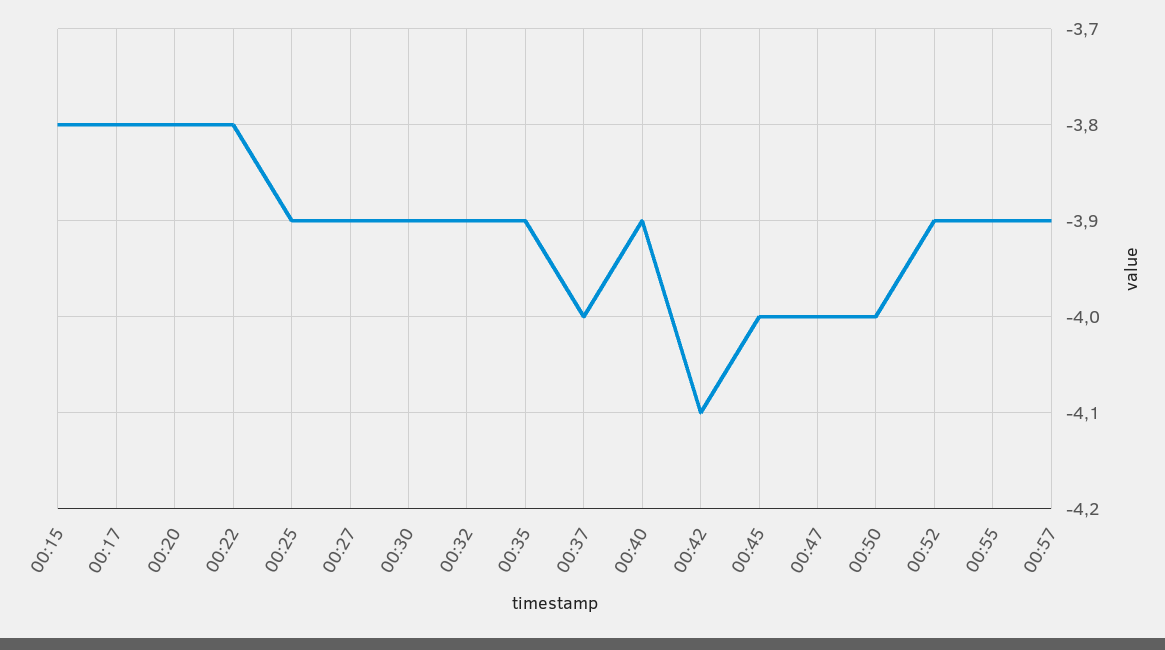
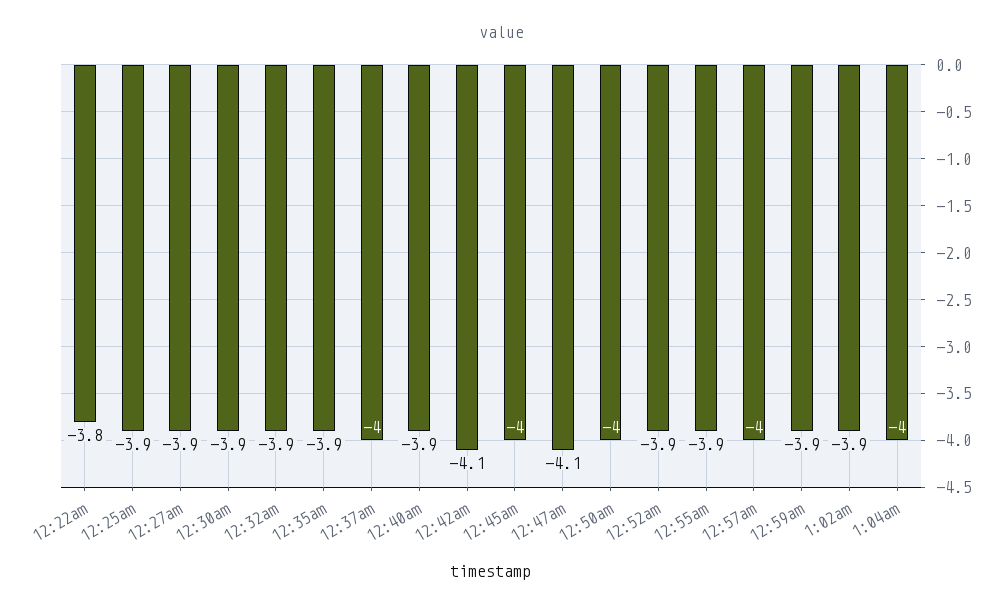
00:15: -3.8 -> none
00:17: -3.8 -> none
00:20: -3.8 -> none
00:47: -4 -> -4.1
00:57: -3.9 -> -4
12:59am: none -> -3.9
1:02am: none -> -3.9
1:04am: none -> -4

